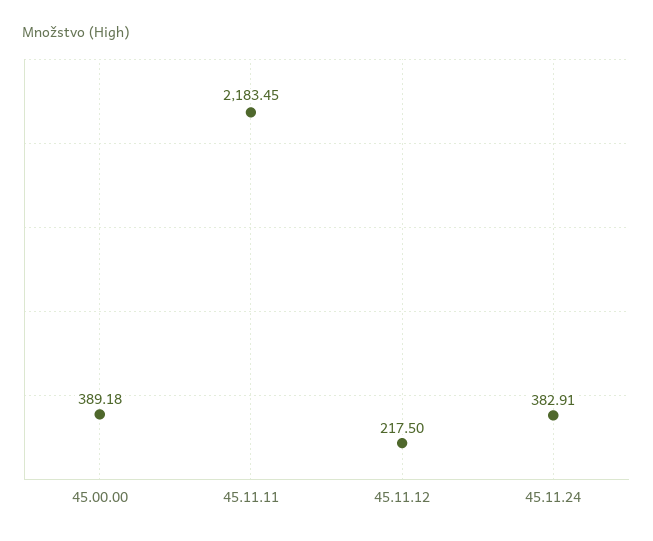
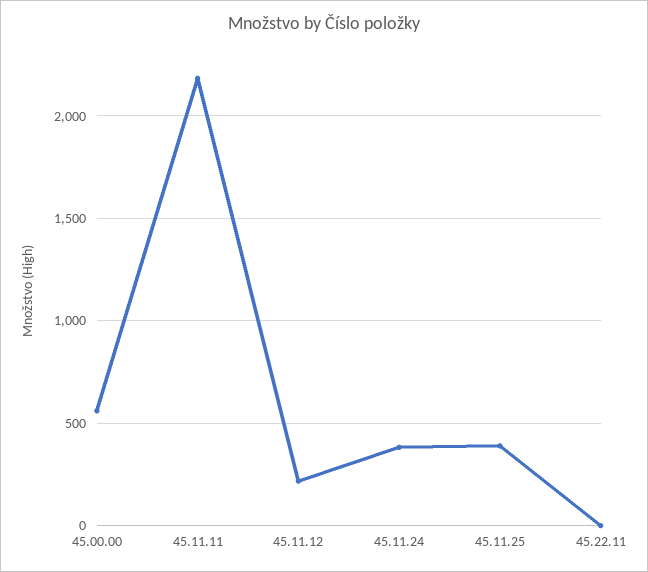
45.00.00: 389.18 -> 550
45.11.25: none -> 400
45.22.11: none -> 0

